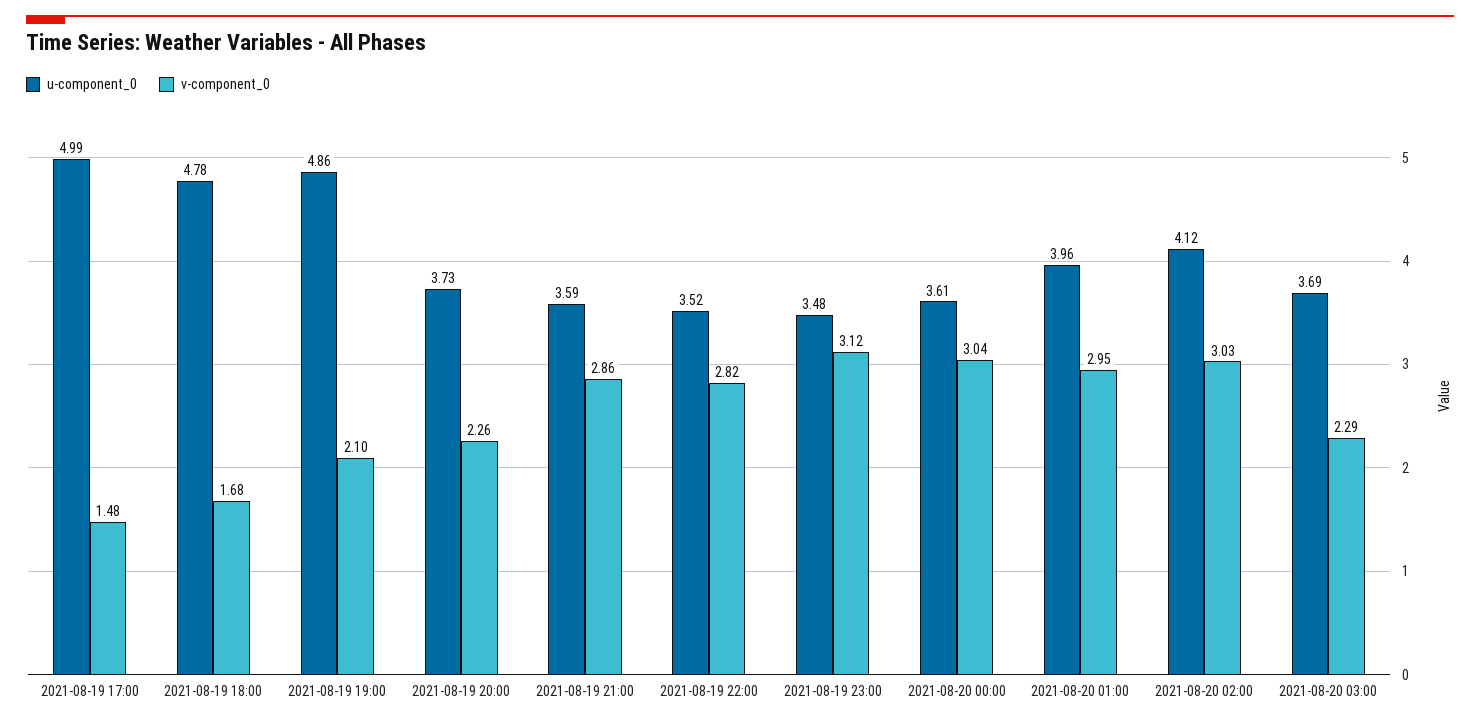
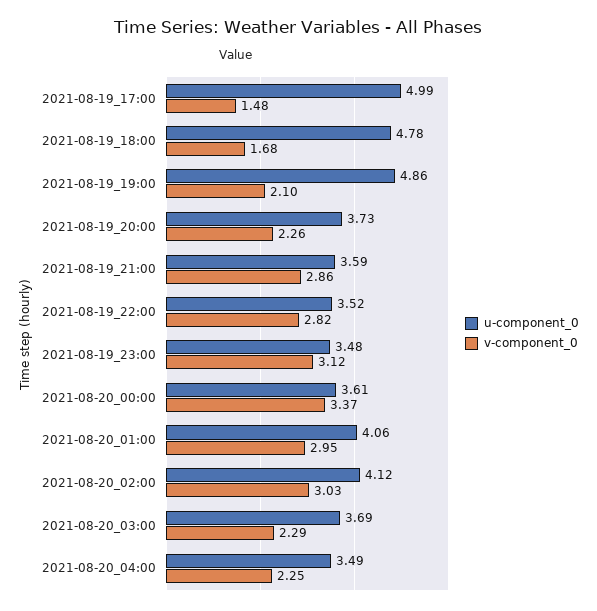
v-component_0, 2021-08-20 00:00: 3.04 -> 3.37
u-component_0, 2021-08-20 01:00: 3.96 -> 4.06
u-component_0, 2021-08-20_04:00: none -> 3.49
v-component_0, 2021-08-20_04:00: none -> 2.25

